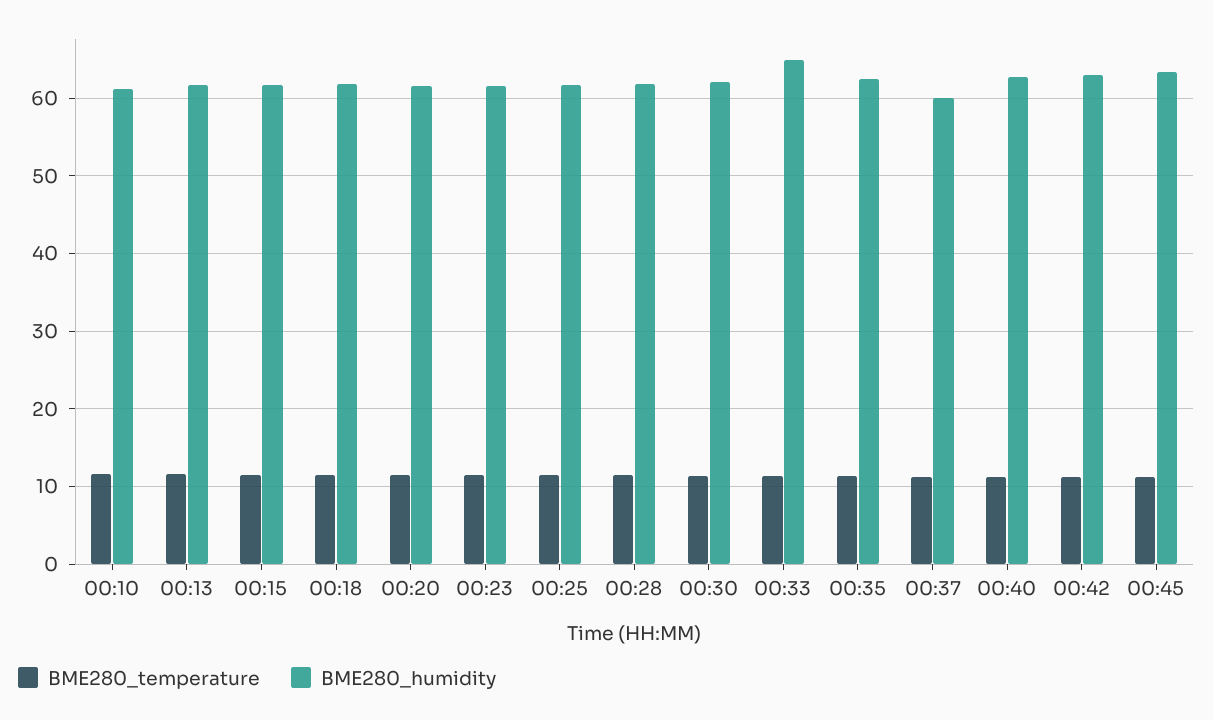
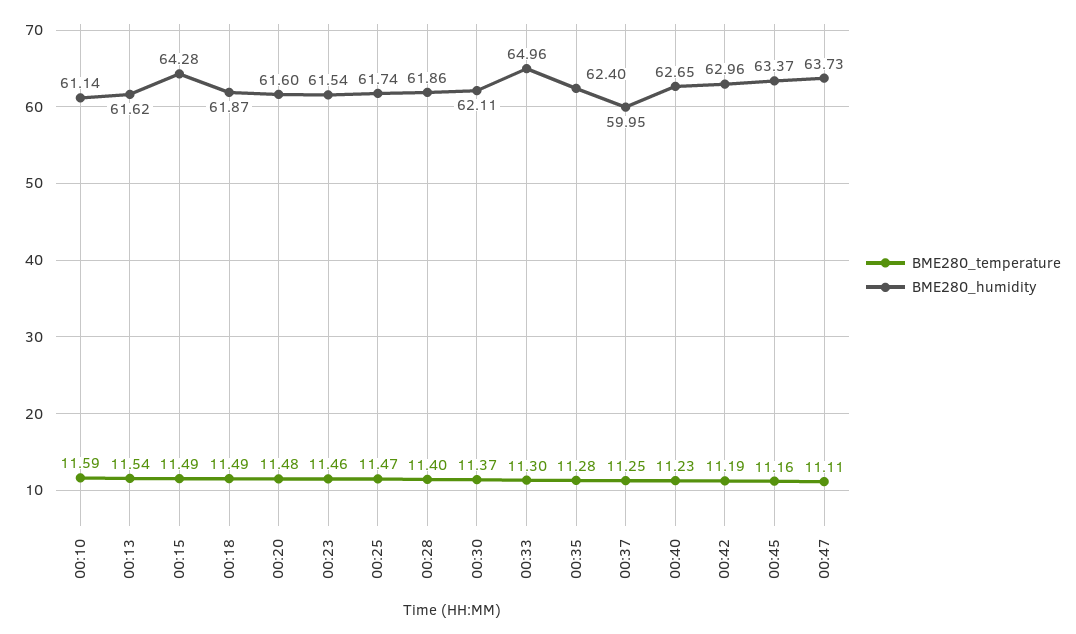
BME280_humidity, 00:15: 62 -> 64.28
BME280_temperature, 00:47: none -> 11.11
BME280_humidity, 00:47: none -> 63.73

